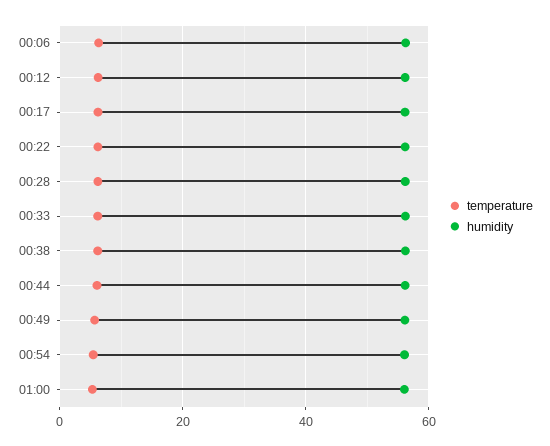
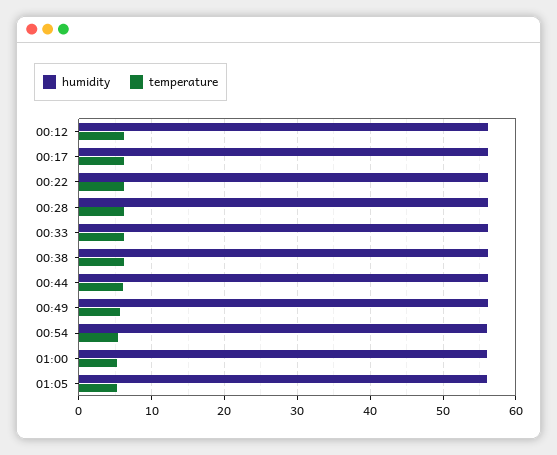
temperature, 00:06: 6 -> none
humidity, 00:06: 56 -> none
humidity, 01:05: none -> 56
temperature, 01:05: none -> 5

